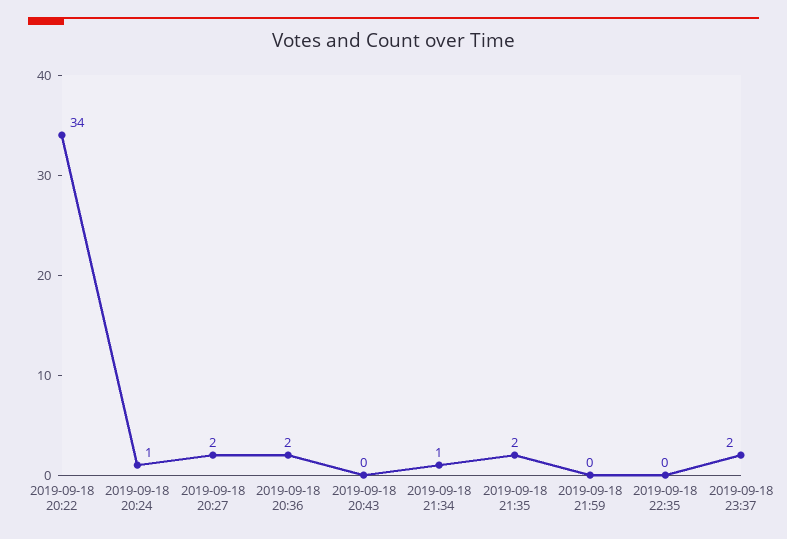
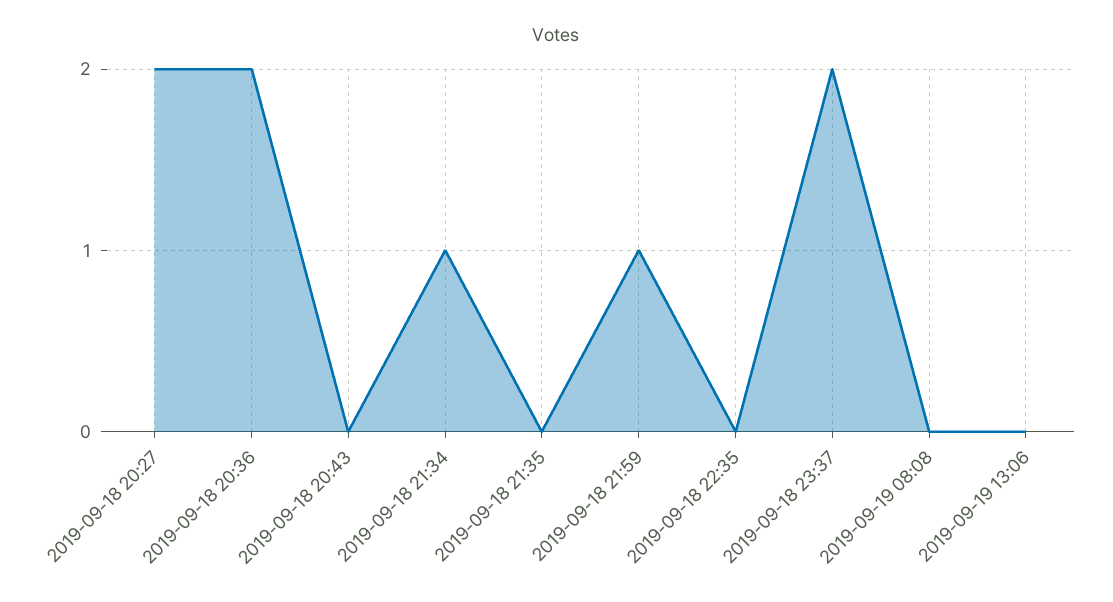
2019-09-18 20:22: 34 -> none
2019-09-18 20:24: 1 -> none
2019-09-18 21:35: 2 -> 0
2019-09-18 21:59: 0 -> 1
2019-09-19 08:08: none -> 0
2019-09-19 13:06: none -> 0

